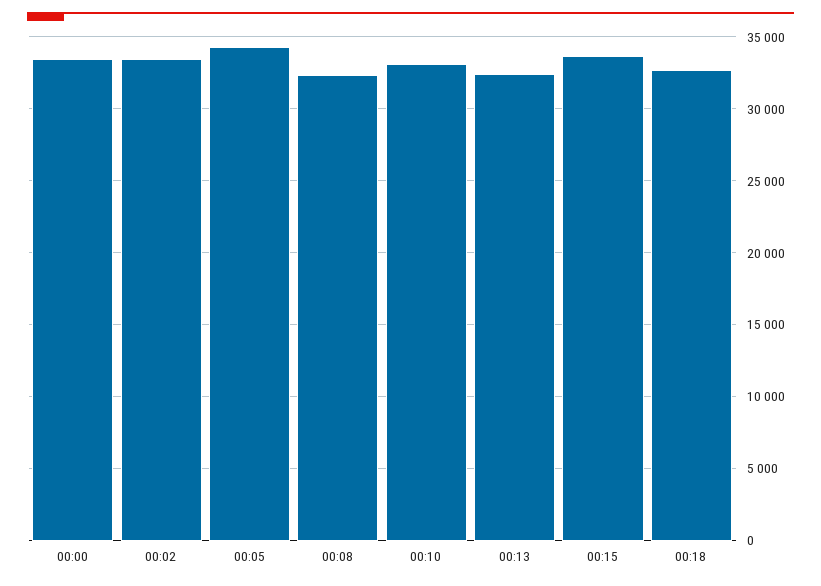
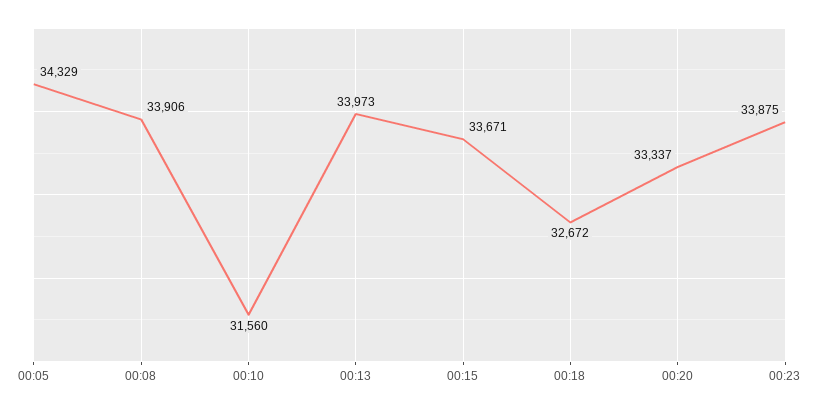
00:00: 33500 -> none
00:02: 33500 -> none
00:08: 32500 -> 33906
00:10: 33000 -> 31560
00:13: 32500 -> 33973
00:20: none -> 33337
00:23: none -> 33875

